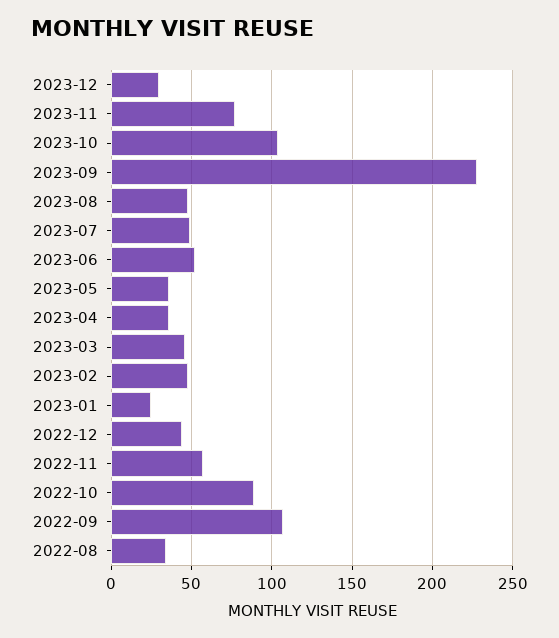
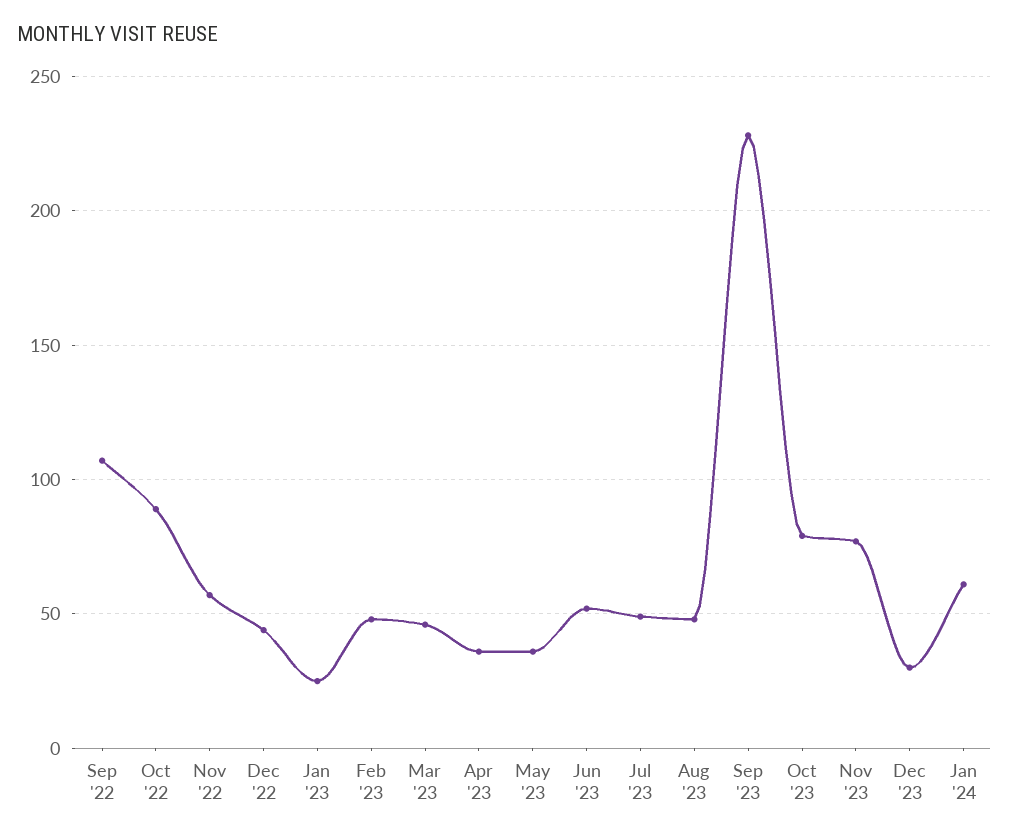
2023-10: 105 -> 80
2022-08: 35 -> none
Jan '24: none -> 60

